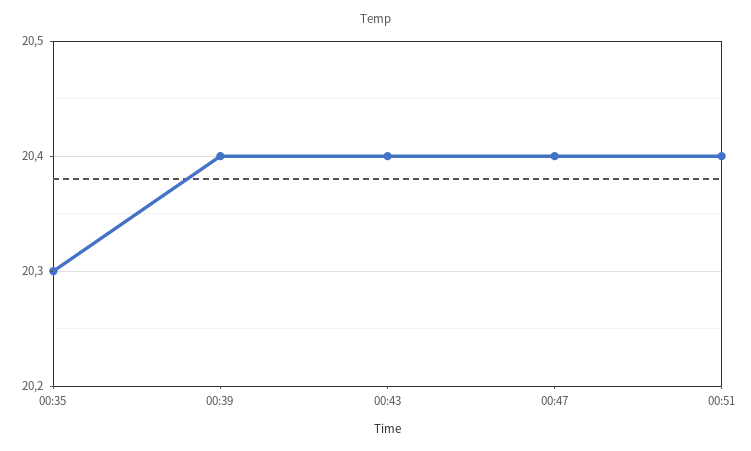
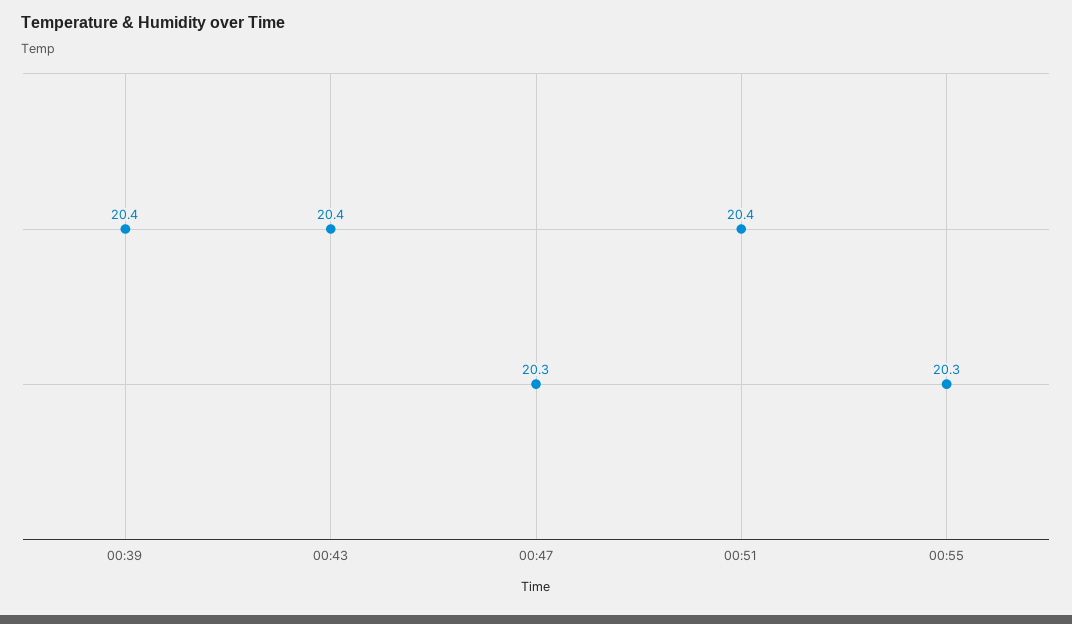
00:35: 20.3 -> none
00:47: 20.4 -> 20.3
00:55: none -> 20.3

